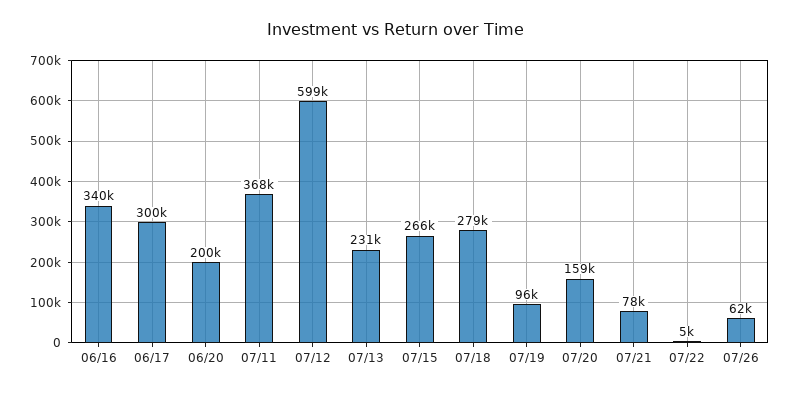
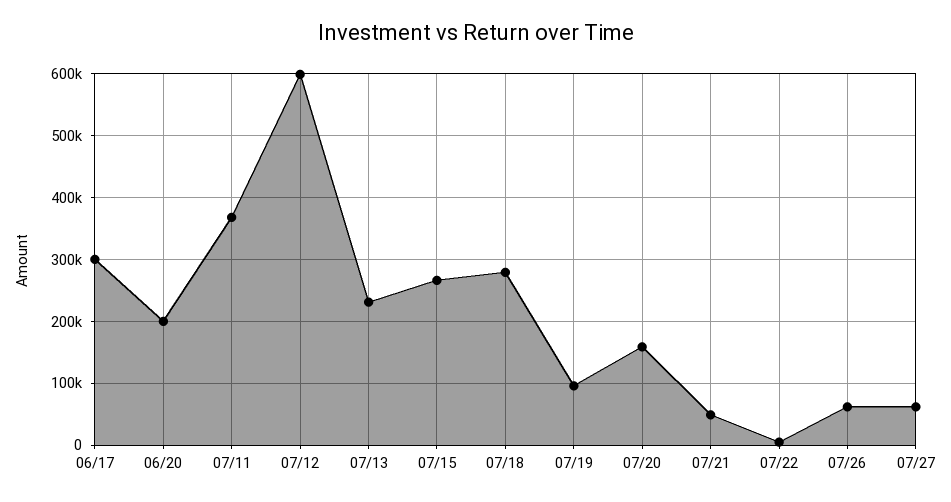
06/16: 340000 -> none
07/21: 78000 -> 50000
07/27: none -> 60000

